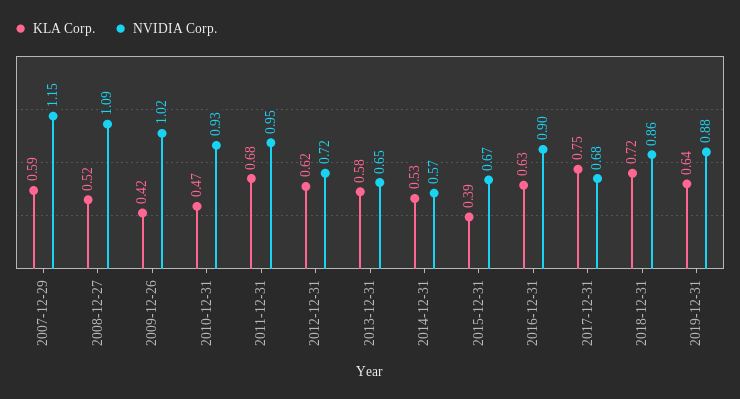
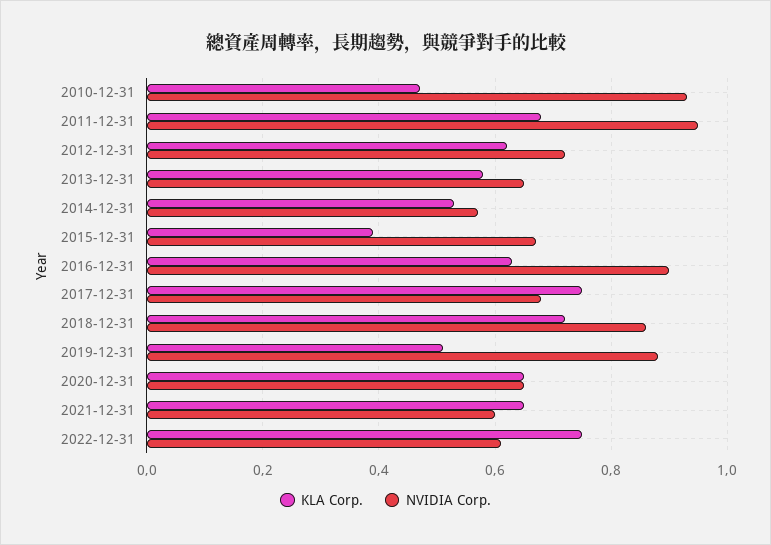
KLA Corp., 2007-12-29: 0.59 -> none
NVIDIA Corp., 2007-12-29: 1.15 -> none
KLA Corp., 2008-12-27: 0.52 -> none
NVIDIA Corp., 2008-12-27: 1.09 -> none
KLA Corp., 2009-12-26: 0.42 -> none
NVIDIA Corp., 2009-12-26: 1.02 -> none
KLA Corp., 2019-12-31: 0.64 -> 0.5
KLA Corp., 2020-12-31: none -> 0.65
NVIDIA Corp., 2020-12-31: none -> 0.65
KLA Corp., 2021-12-31: none -> 0.65
NVIDIA Corp., 2021-12-31: none -> 0.6
KLA Corp., 2022-12-31: none -> 0.75
NVIDIA Corp., 2022-12-31: none -> 0.6

